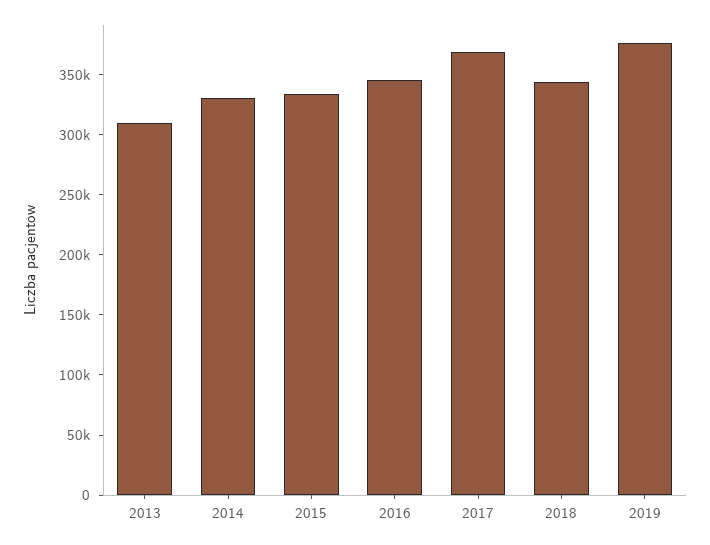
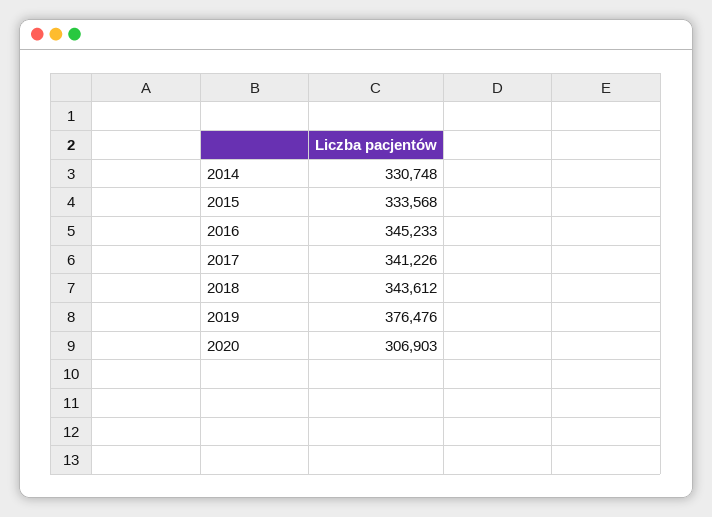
2013: 310000 -> none
2017: 370000 -> 341226
2020: none -> 306903

